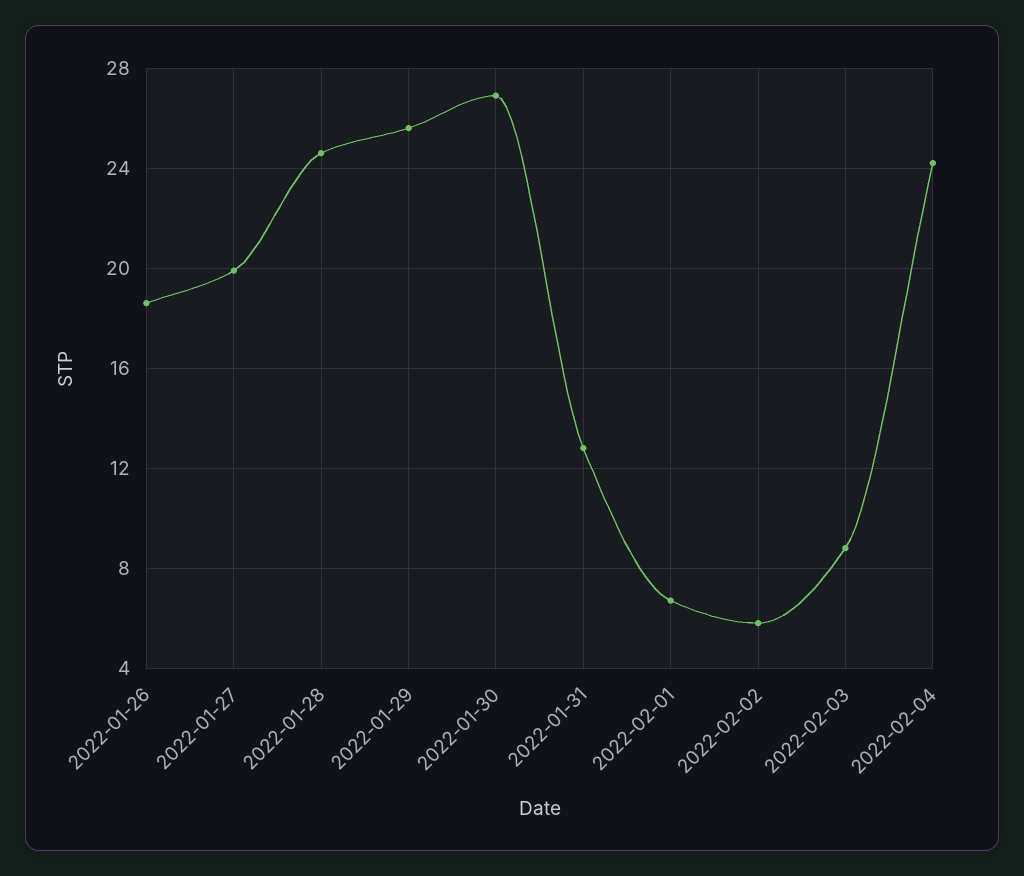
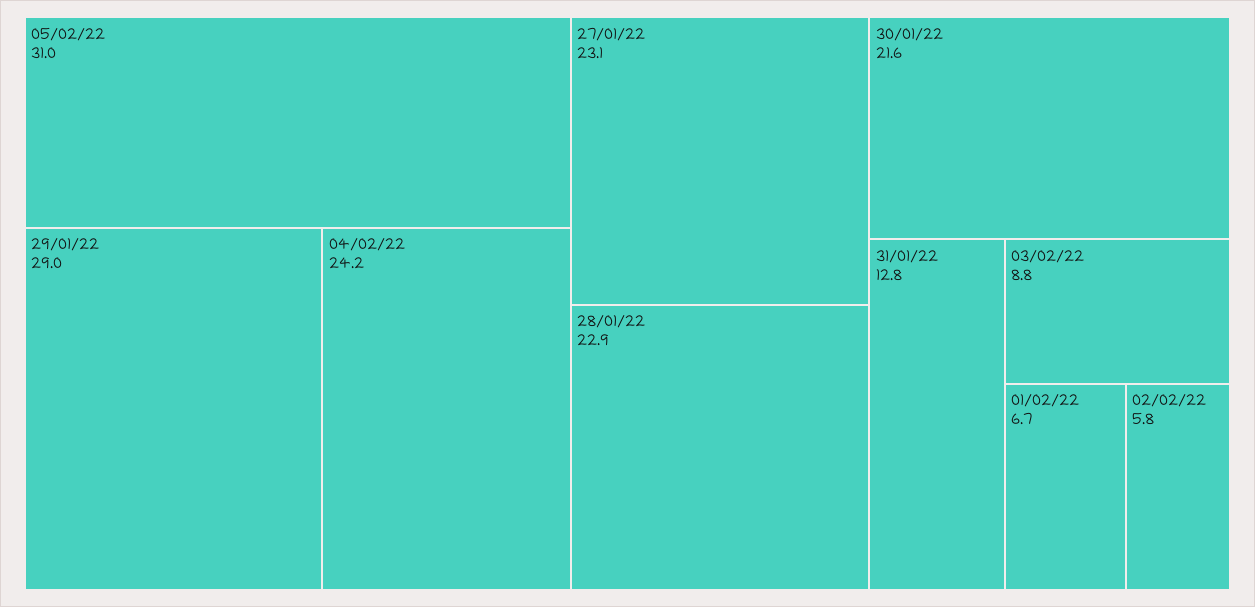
2022-01-26: 18.5 -> none
2022-01-27: 20 -> 23.1
2022-01-28: 24.5 -> 22.9
2022-01-29: 25.5 -> 29
2022-01-30: 27 -> 21.6
05/02/22: none -> 31

